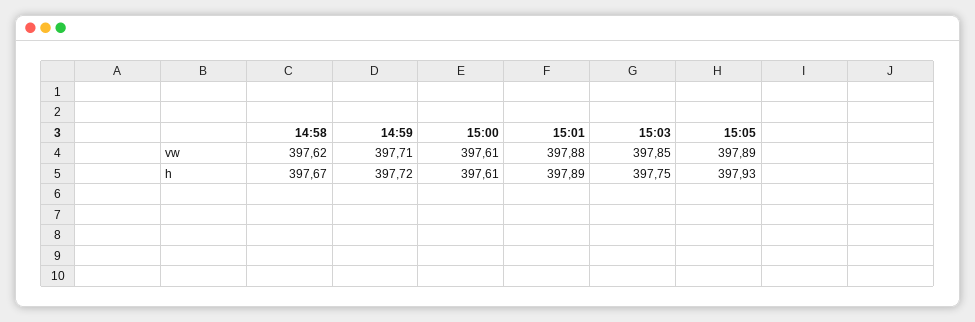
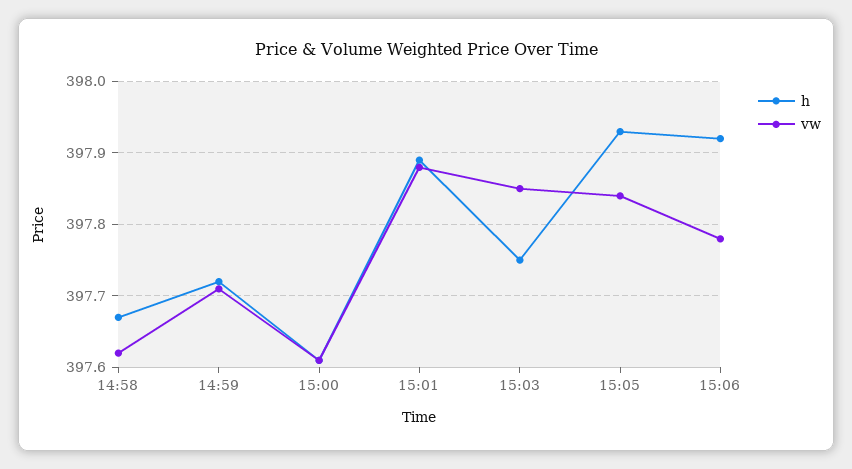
vw, 15:05: 397.89 -> 397.84
h, 15:06: none -> 397.92
vw, 15:06: none -> 397.78

